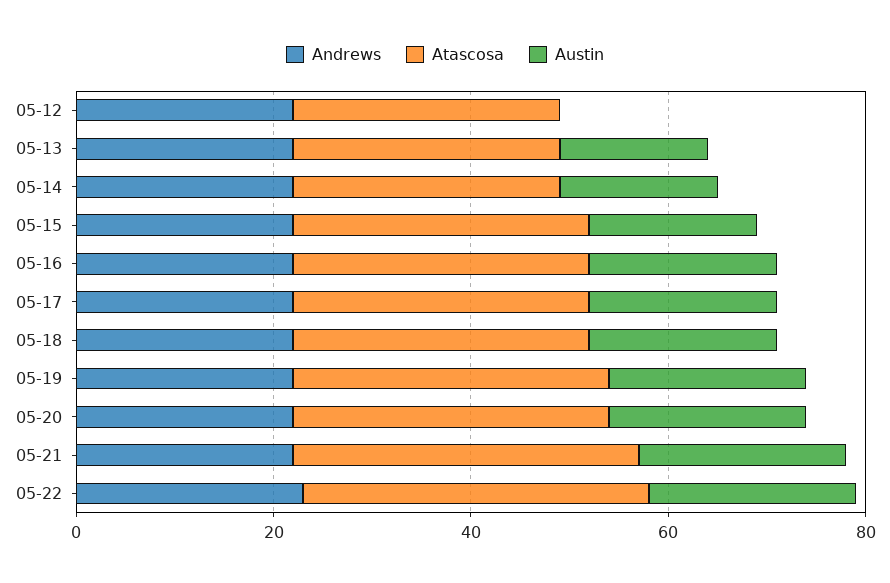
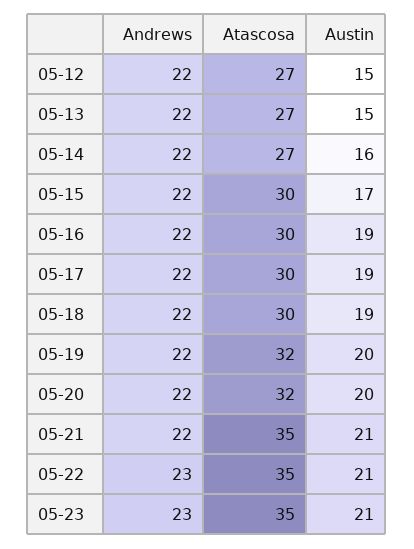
Austin, 05-12: 0 -> 15
Andrews, 05-23: none -> 23
Atascosa, 05-23: none -> 35
Austin, 05-23: none -> 21

